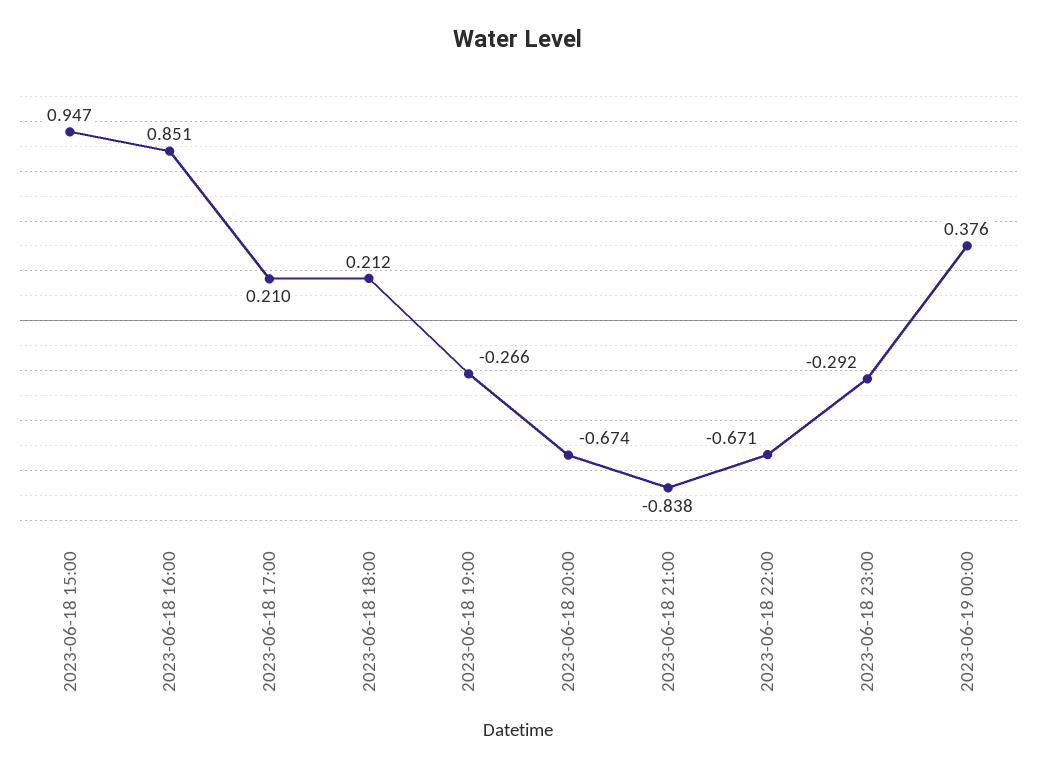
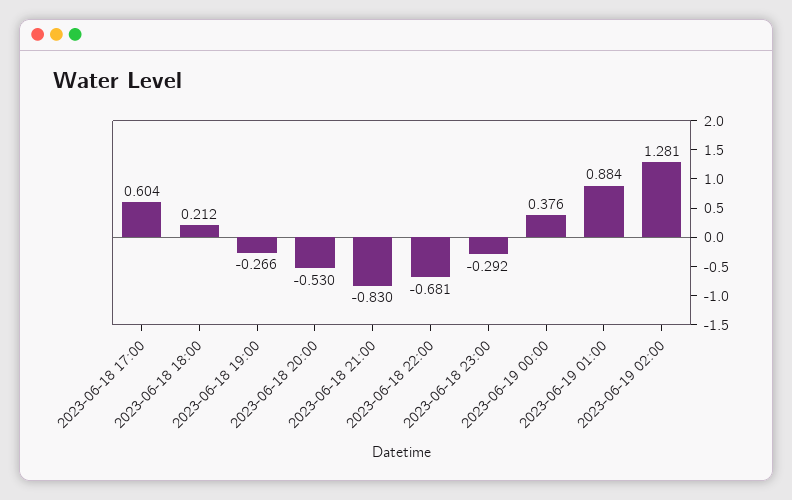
2023-06-18 15:00: 0.947 -> none
2023-06-18 16:00: 0.851 -> none
2023-06-18 17:00: 0.21 -> 0.604
2023-06-18 20:00: -0.674 -> -0.53
2023-06-18 21:00: -0.838 -> -0.83
2023-06-18 22:00: -0.671 -> -0.681
2023-06-19 01:00: none -> 0.884
2023-06-19 02:00: none -> 1.281

